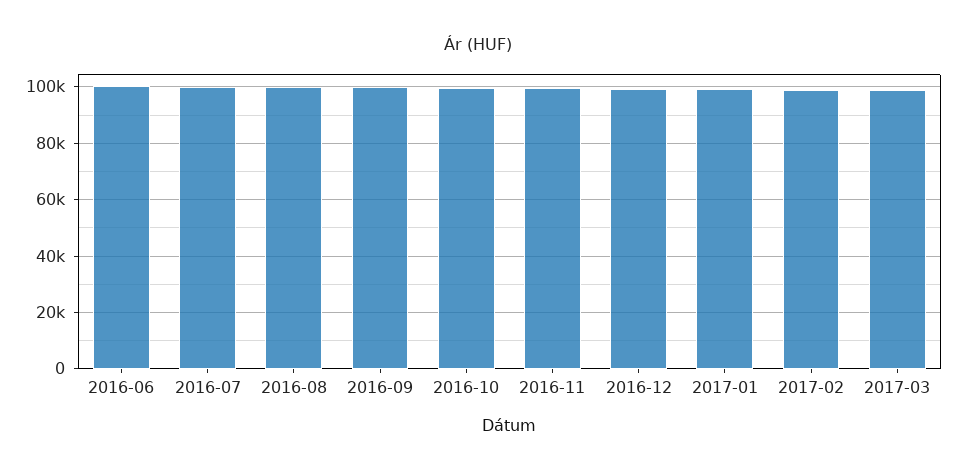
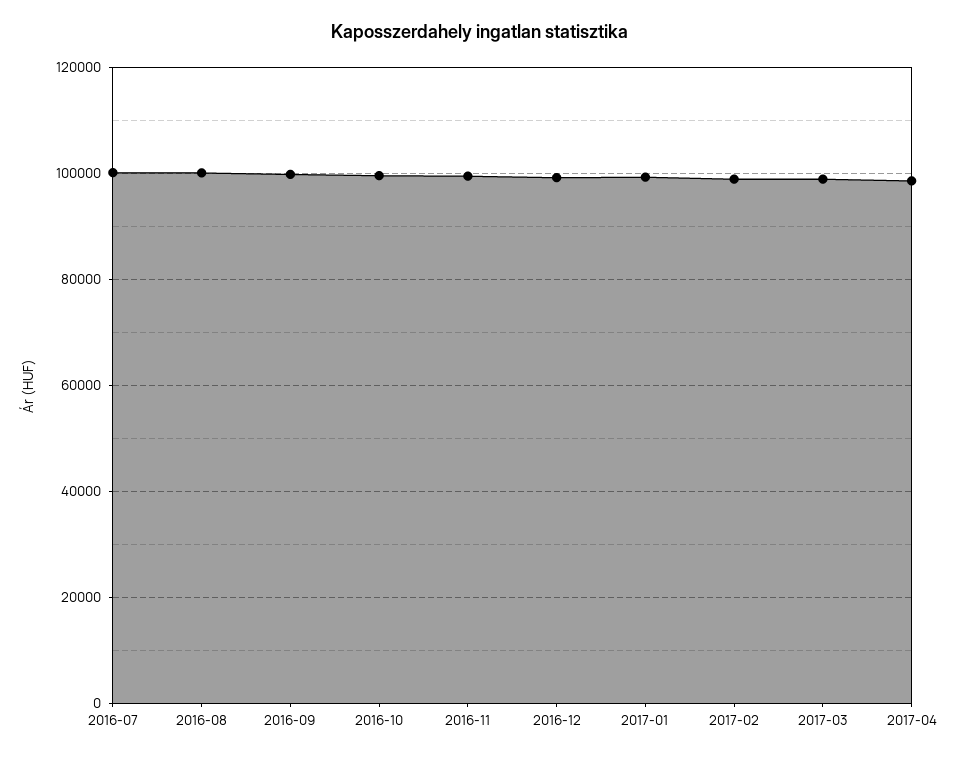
2016-06: 100000 -> none
2017-04: none -> 98000

